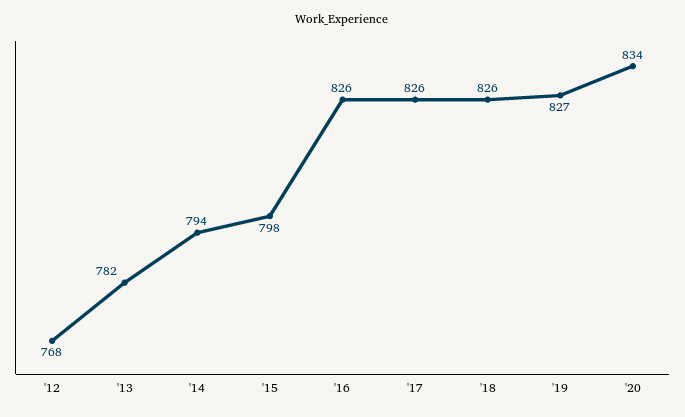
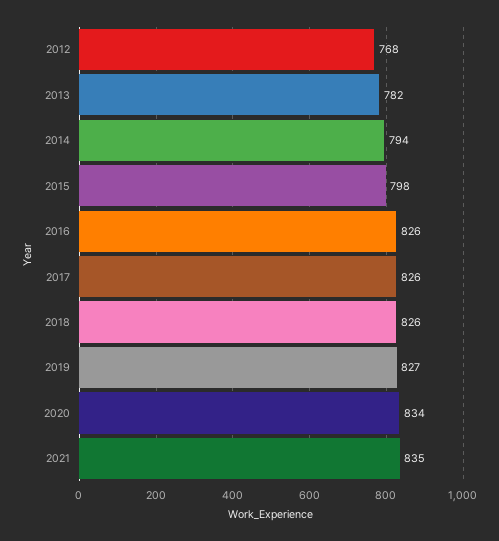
2021: none -> 835

